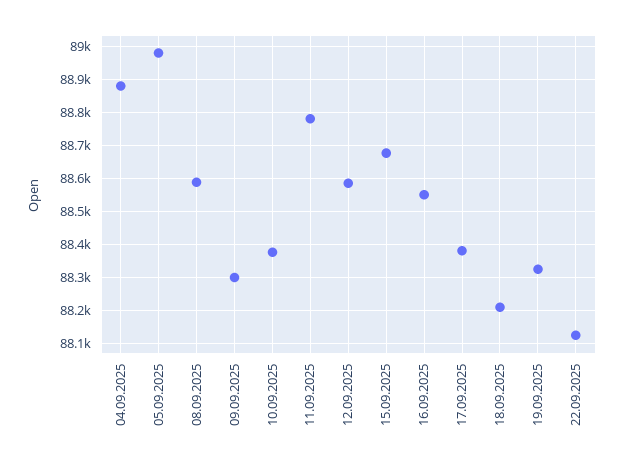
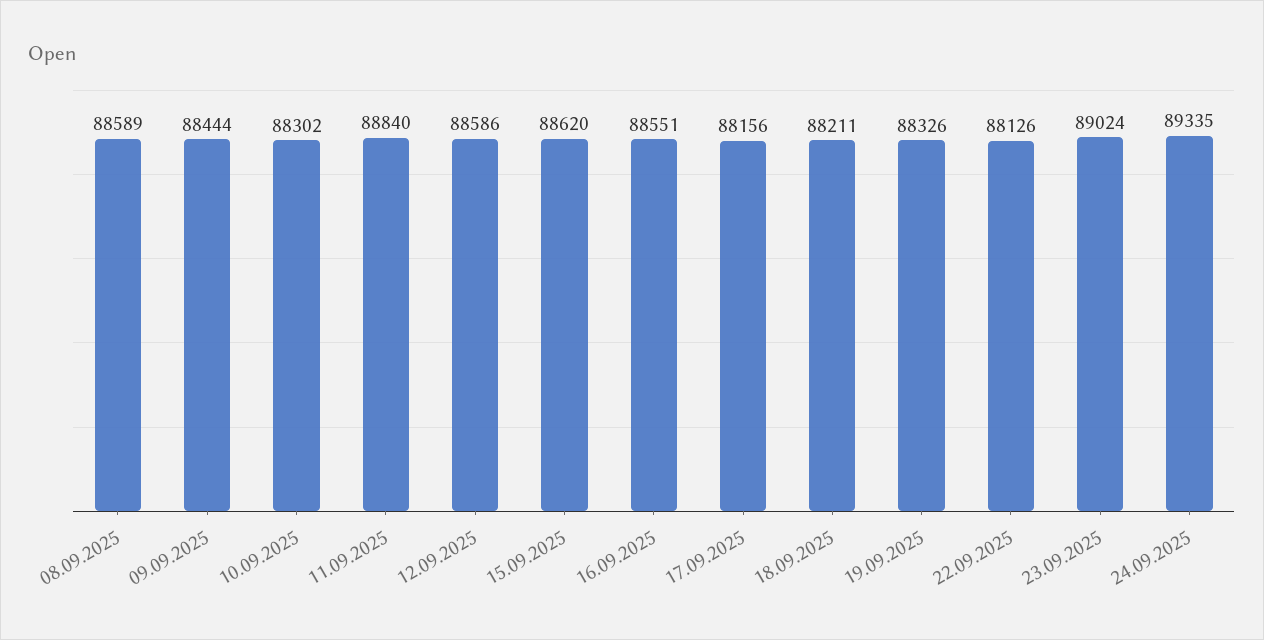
04.09.2025: 88880 -> none
05.09.2025: 88980 -> none
09.09.2025: 88300 -> 88444
10.09.2025: 88380 -> 88302
11.09.2025: 88780 -> 88840
15.09.2025: 88680 -> 88620
17.09.2025: 88380 -> 88156
23.09.2025: none -> 89024
24.09.2025: none -> 89335

